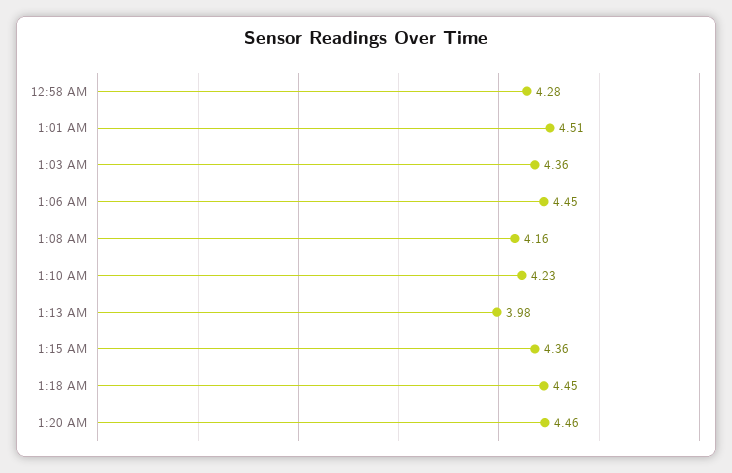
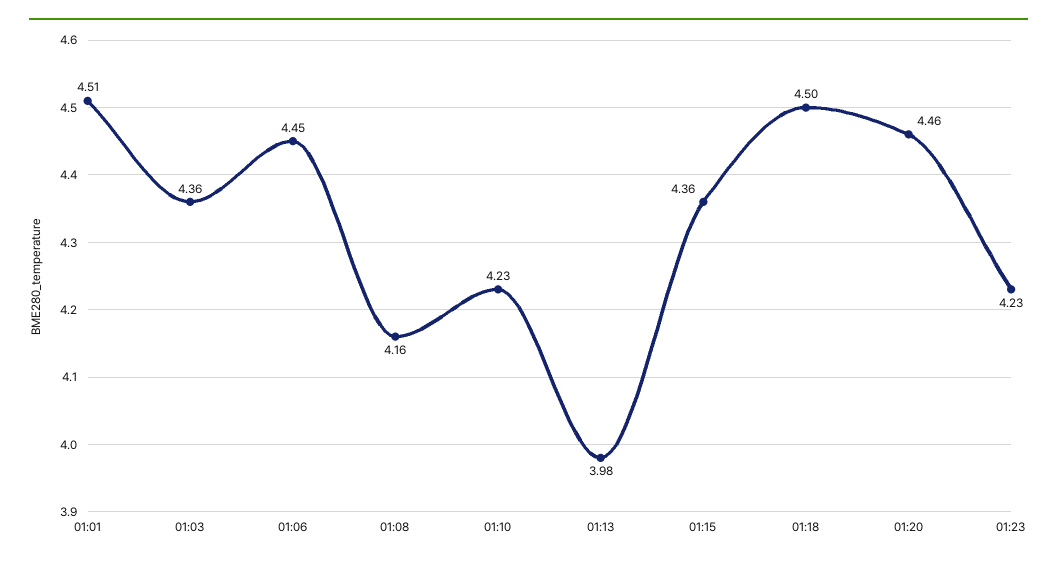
12:58 AM: 4.28 -> none
1:18 AM: 4.45 -> 4.5
01:23: none -> 4.23

